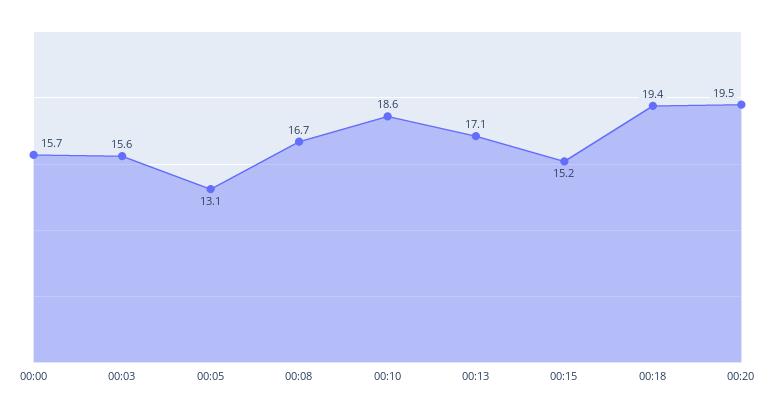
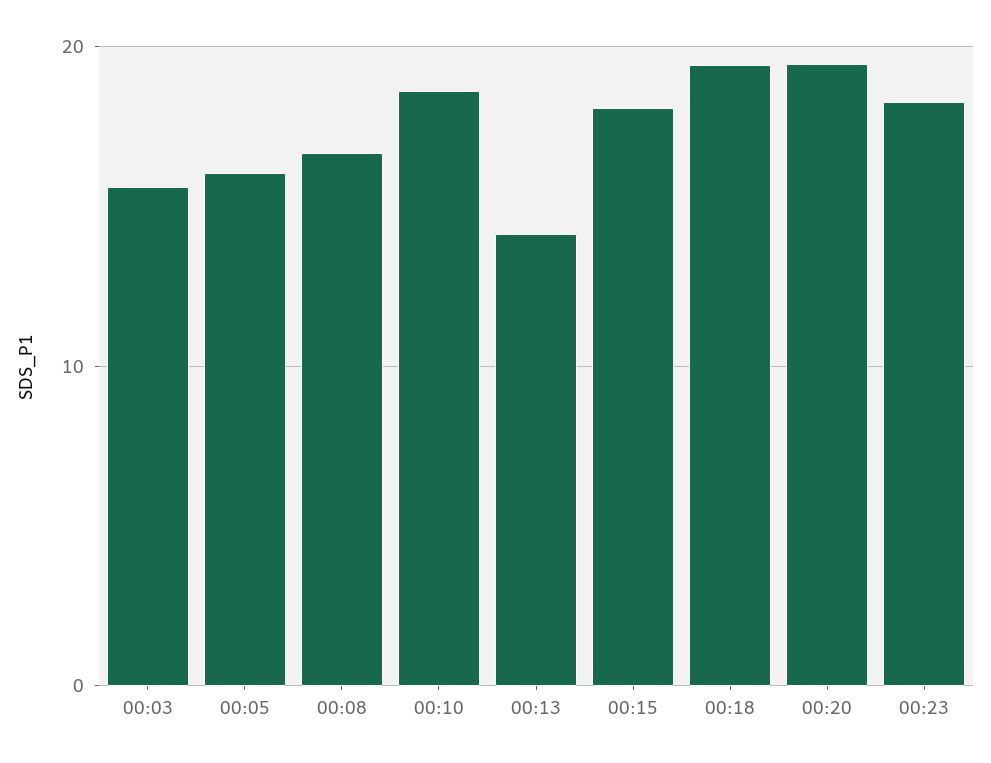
00:00: 15.7 -> none
00:05: 13.1 -> 16
00:13: 17.1 -> 14
00:15: 15.2 -> 18
00:23: none -> 18

